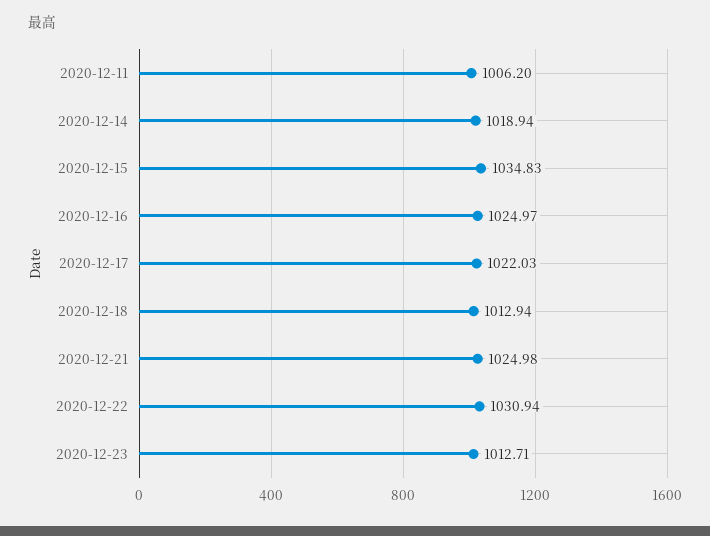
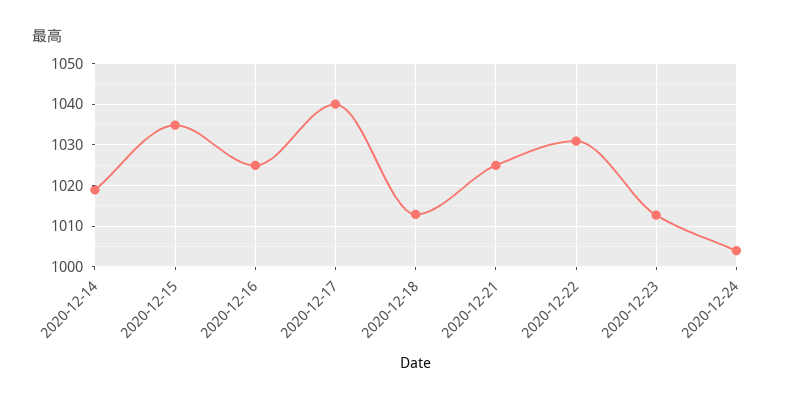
2020-12-11: 1006.2 -> none
2020-12-17: 1022.03 -> 1040
2020-12-24: none -> 1004

